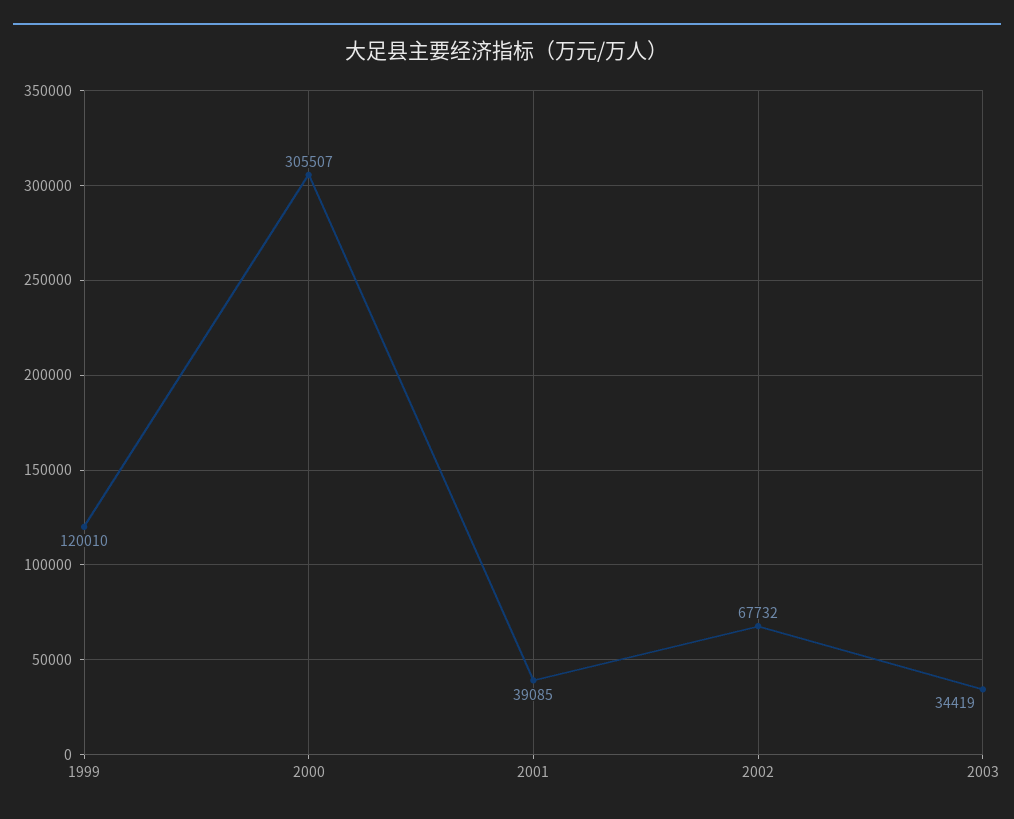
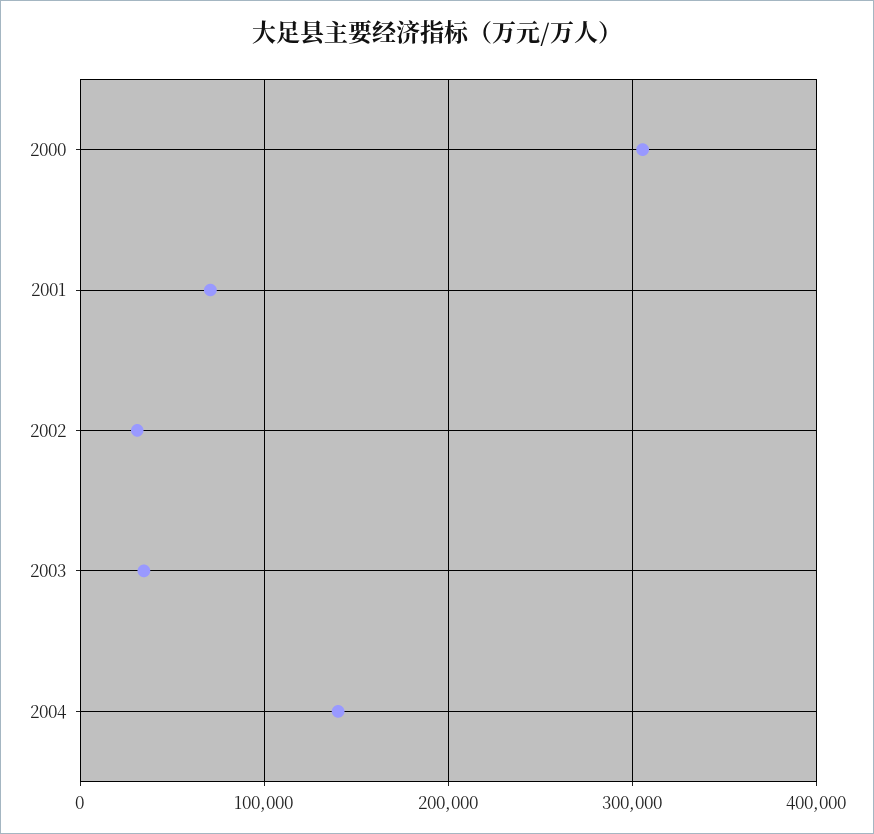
1999: 120010 -> none
2001: 39085 -> 70000
2002: 67732 -> 30000
2004: none -> 140000

